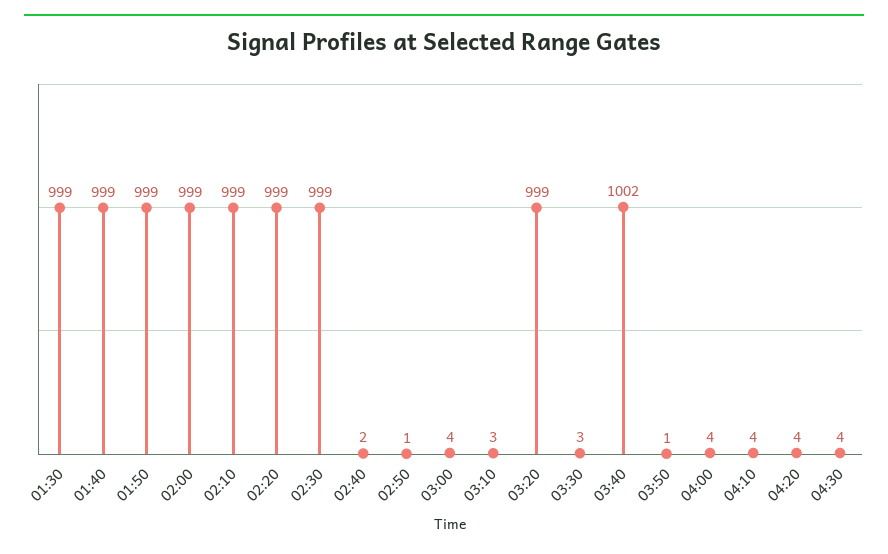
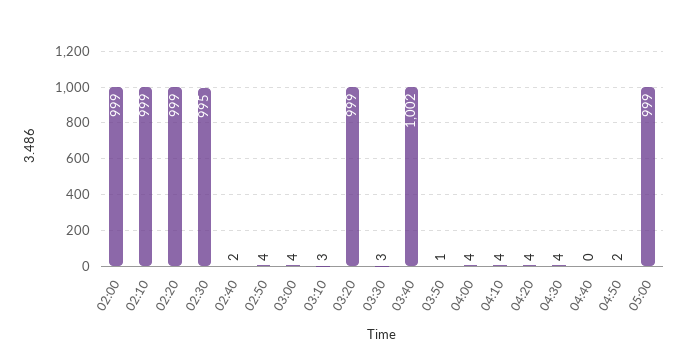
01:30: 999 -> none
01:40: 999 -> none
01:50: 999 -> none
02:30: 999 -> 995
02:50: 1 -> 4
04:40: none -> 0
04:50: none -> 2
05:00: none -> 999

